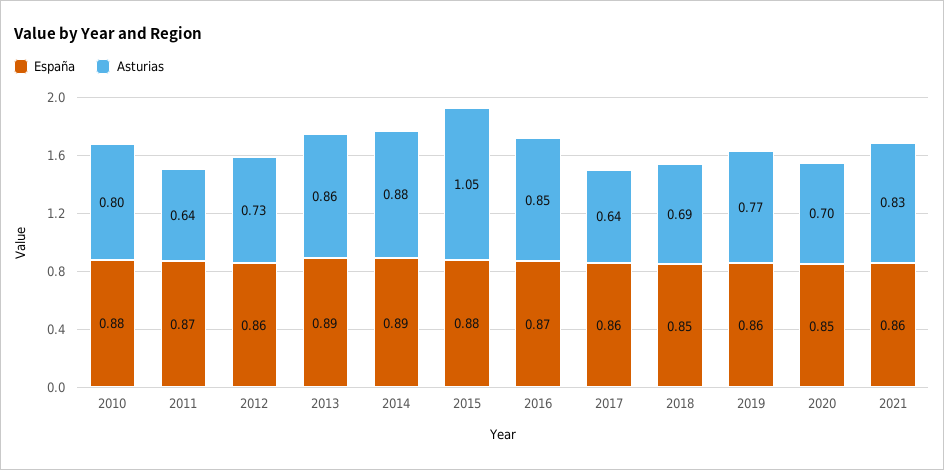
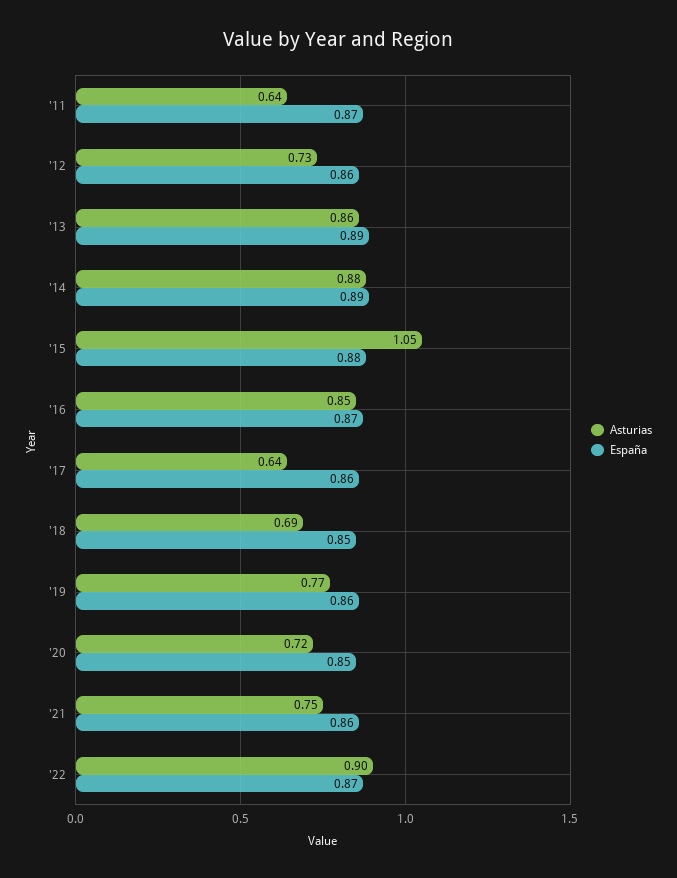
España, 2010: 0.88 -> none
Asturias, 2010: 0.8 -> none
Asturias, 2020: 0.7 -> 0.72
Asturias, 2021: 0.83 -> 0.75
Asturias, '22: none -> 0.9
España, '22: none -> 0.87

